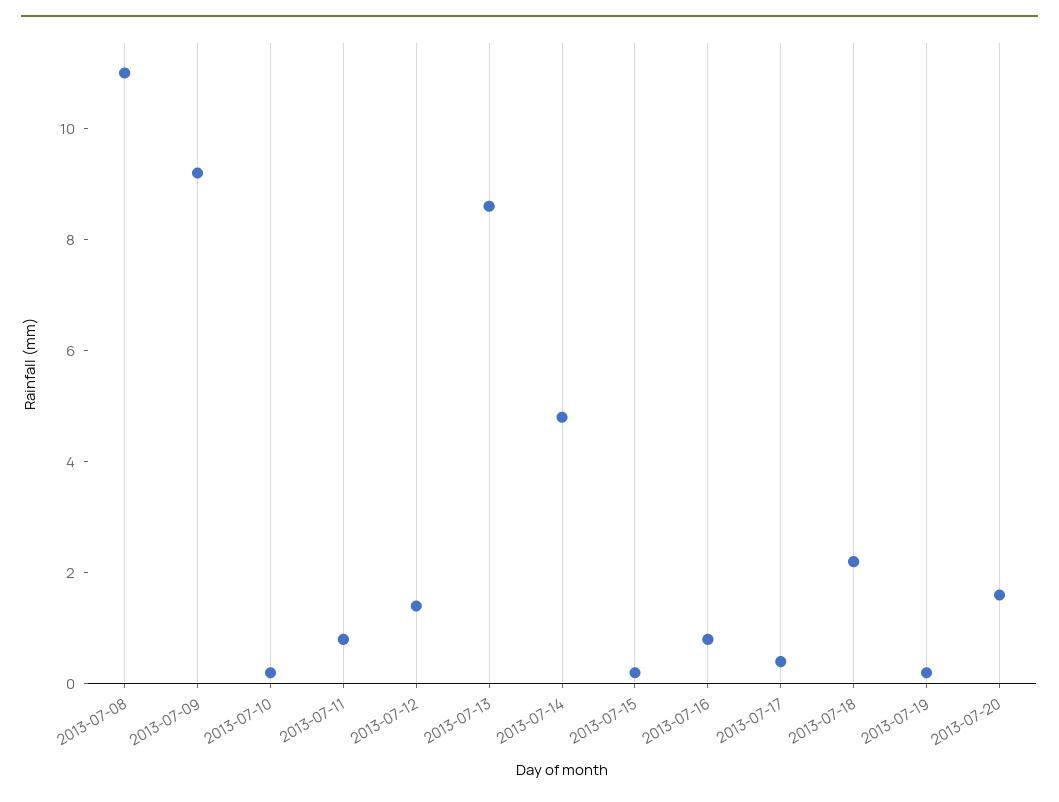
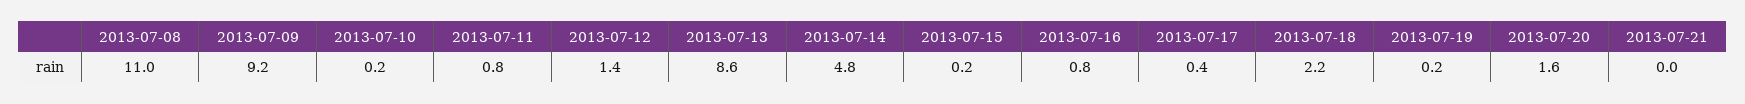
2013-07-21: none -> 0

